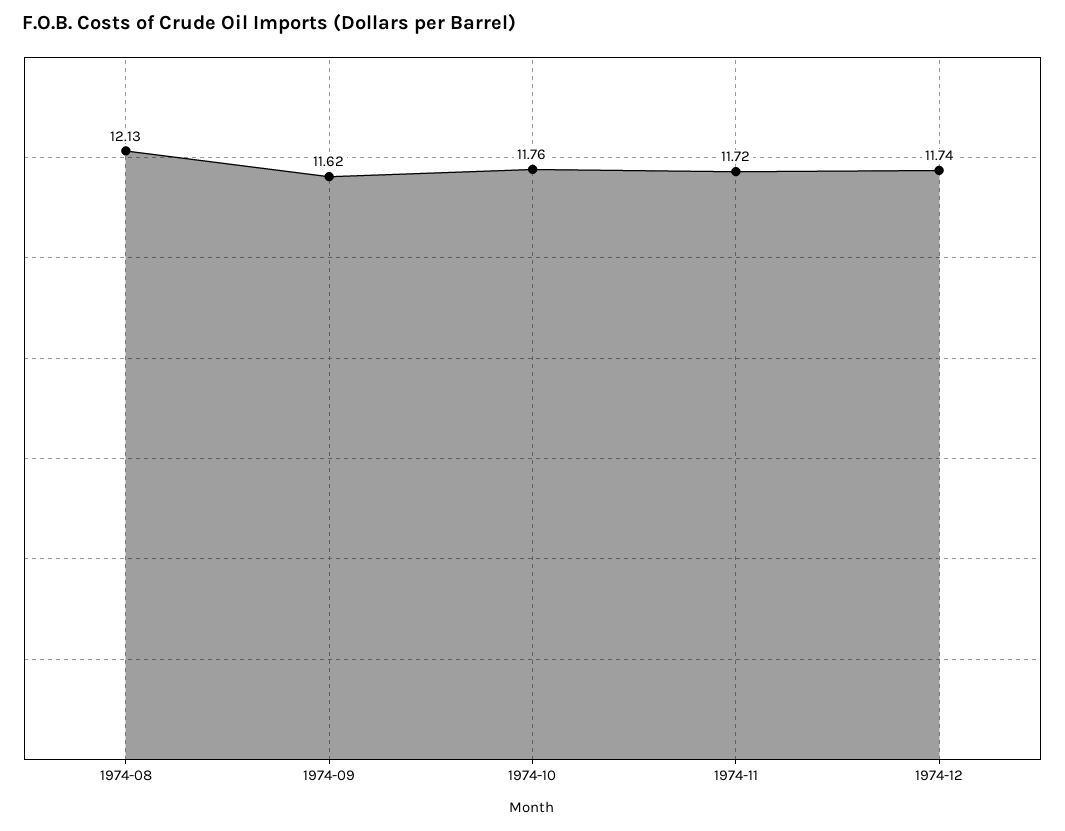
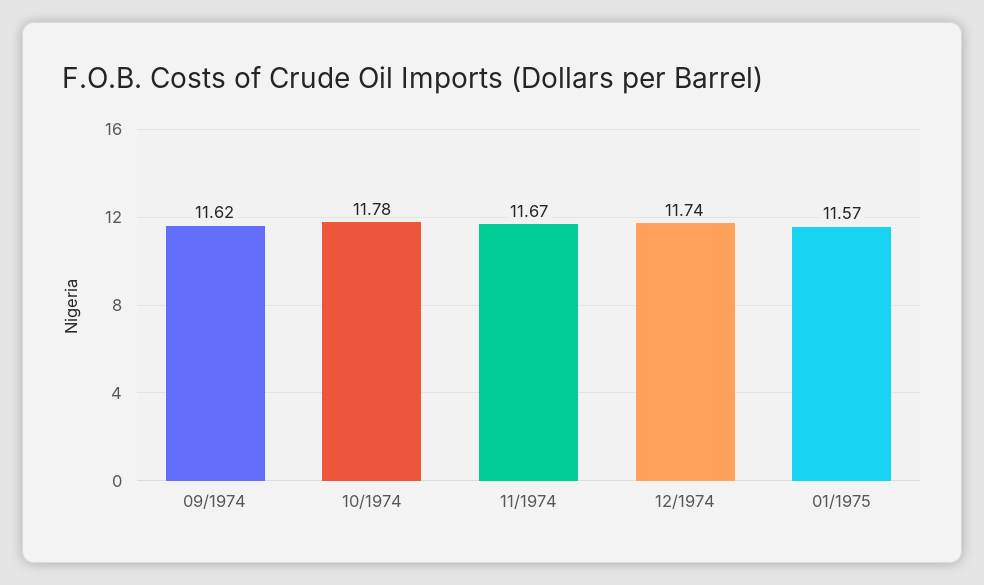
1974-08: 12.13 -> none
1974-10: 11.76 -> 11.78
1974-11: 11.72 -> 11.67
01/1975: none -> 11.57

